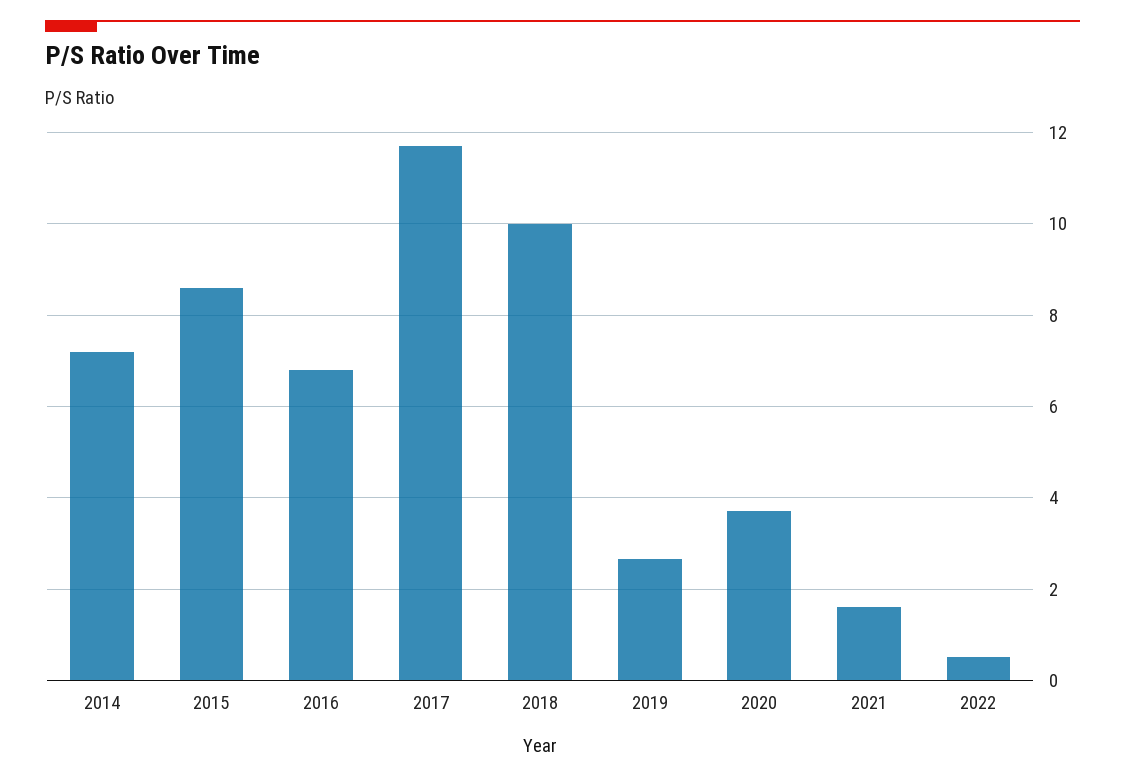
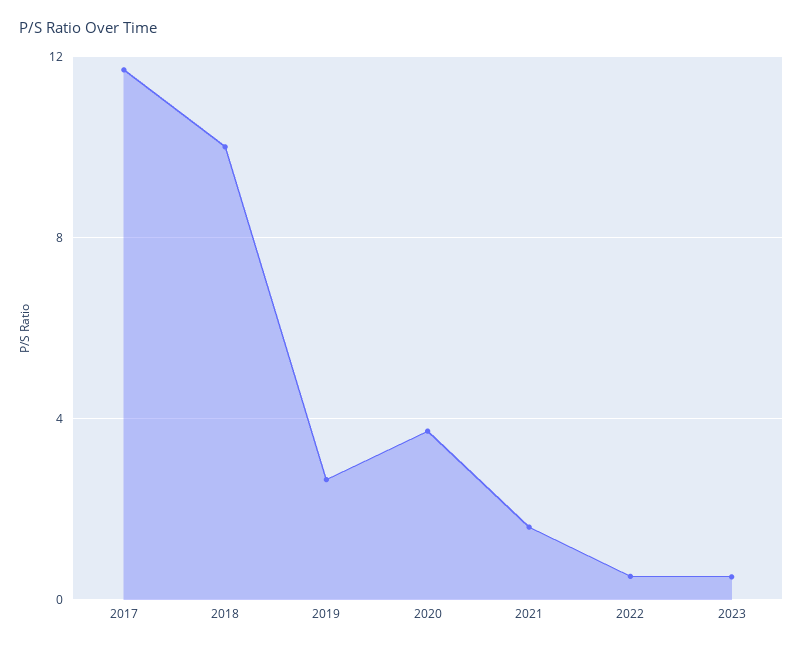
2014: 7.2 -> none
2015: 8.6 -> none
2016: 6.8 -> none
2023: none -> 0.5

